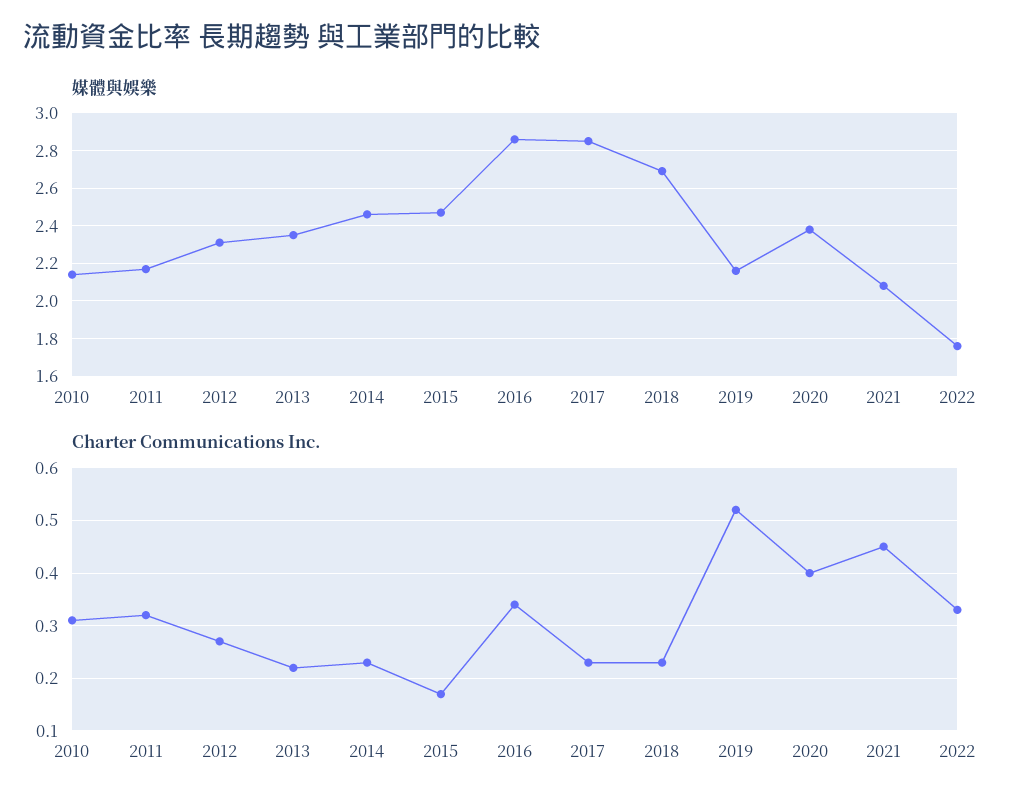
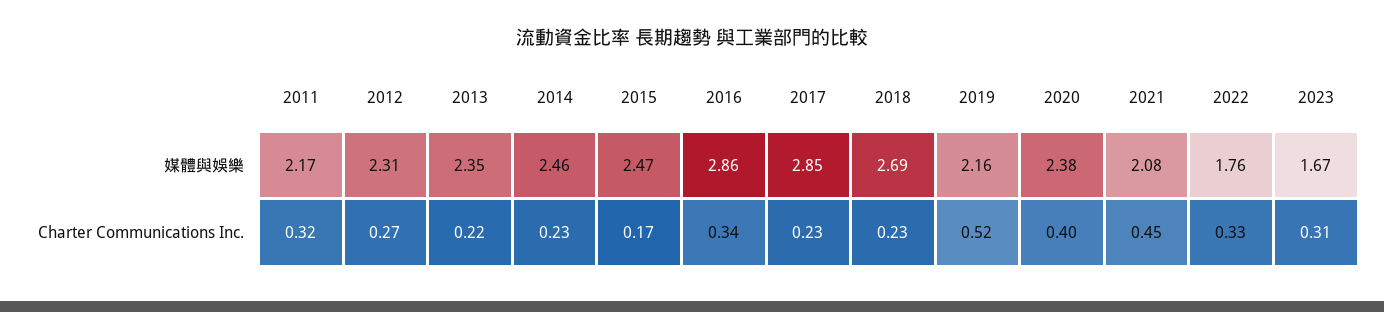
媒體與娛樂, 2010: 2.15 -> none
Charter Communications Inc., 2010: 0.3 -> none
媒體與娛樂, 2023: none -> 1.67
Charter Communications Inc., 2023: none -> 0.31

